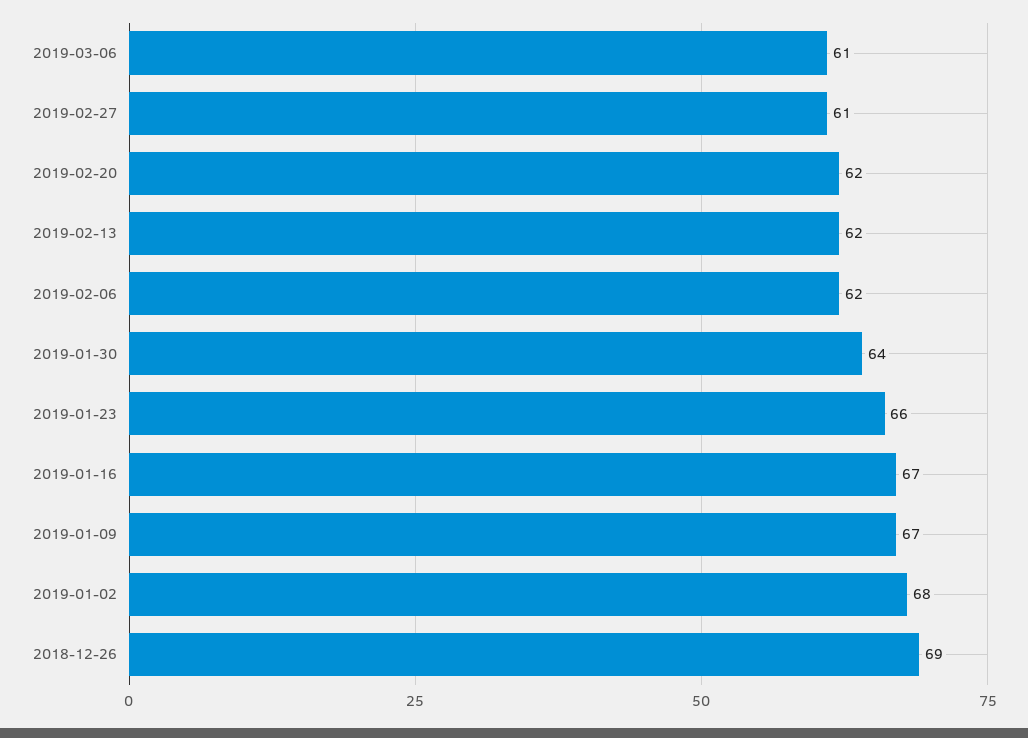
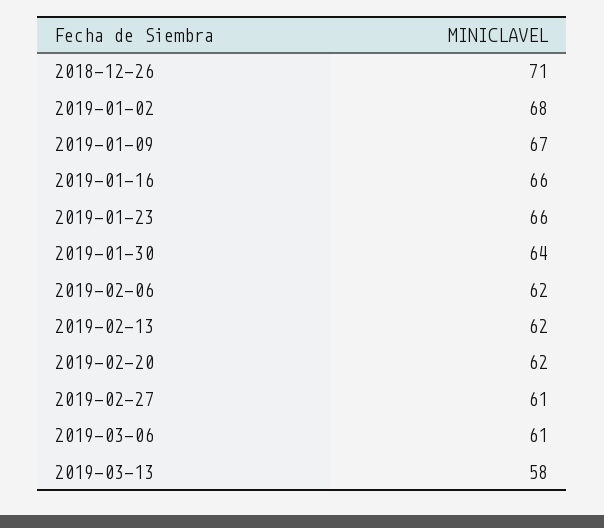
2019-01-16: 67 -> 66
2018-12-26: 69 -> 71
2019-03-13: none -> 58

